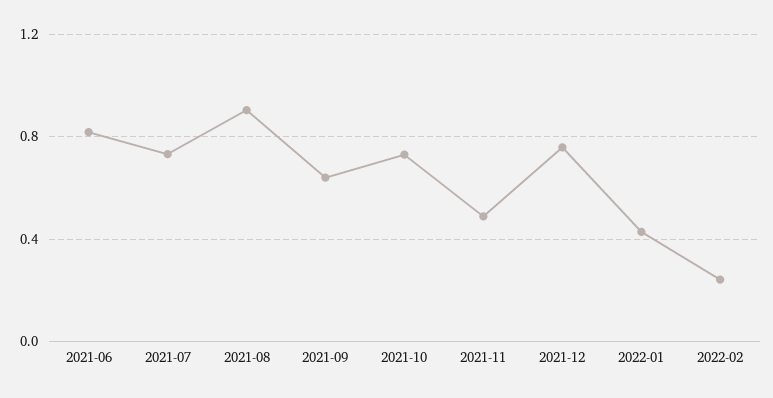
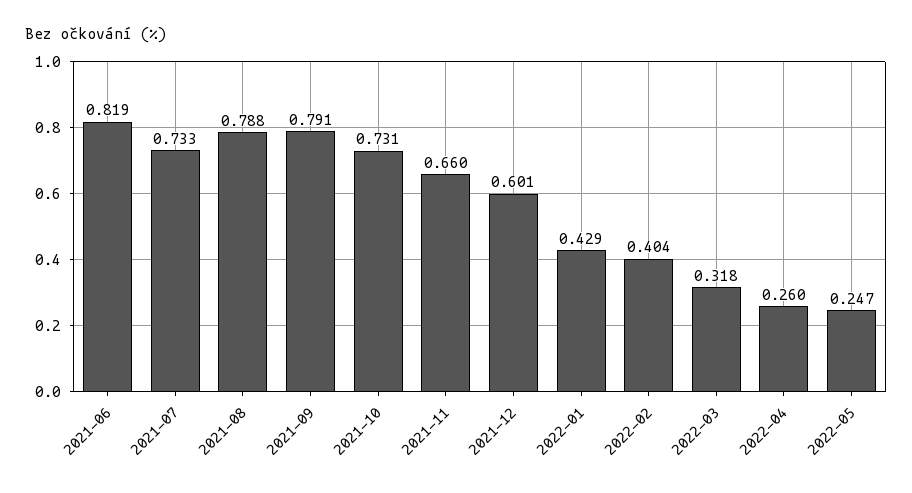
2021-08: 0.9 -> 0.788
2021-09: 0.65 -> 0.791
2021-11: 0.5 -> 0.66
2021-12: 0.75 -> 0.601
2022-02: 0.25 -> 0.404
2022-03: none -> 0.318
2022-04: none -> 0.26
2022-05: none -> 0.247

